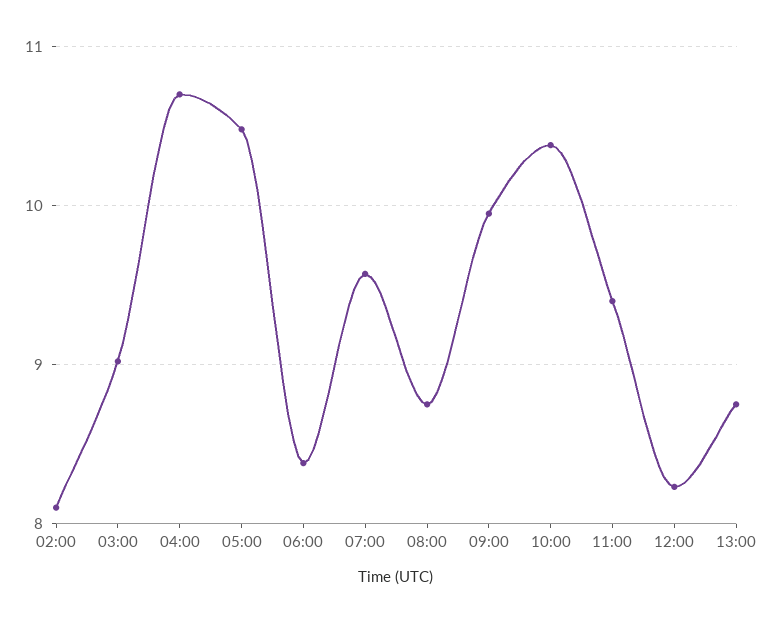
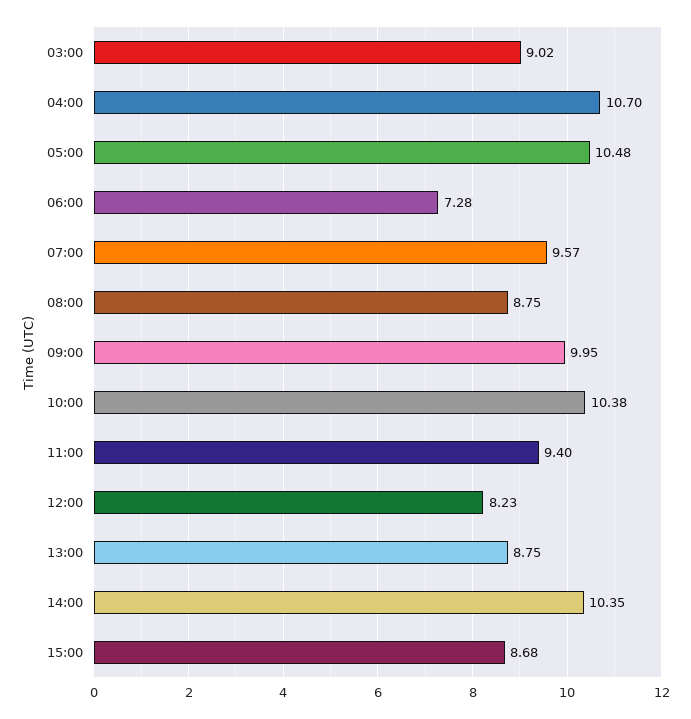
02:00: 8.1 -> none
06:00: 8.4 -> 7.28
14:00: none -> 10.35
15:00: none -> 8.68

